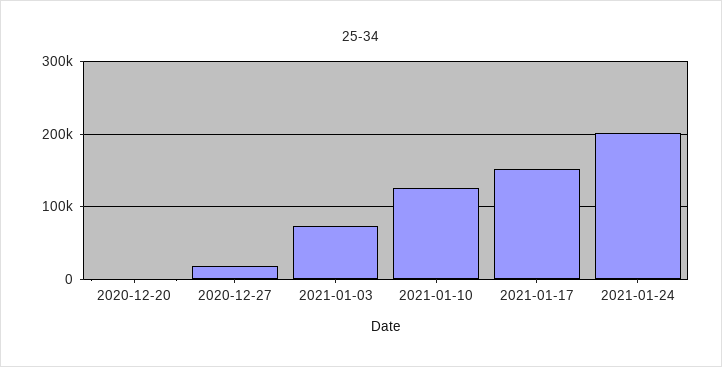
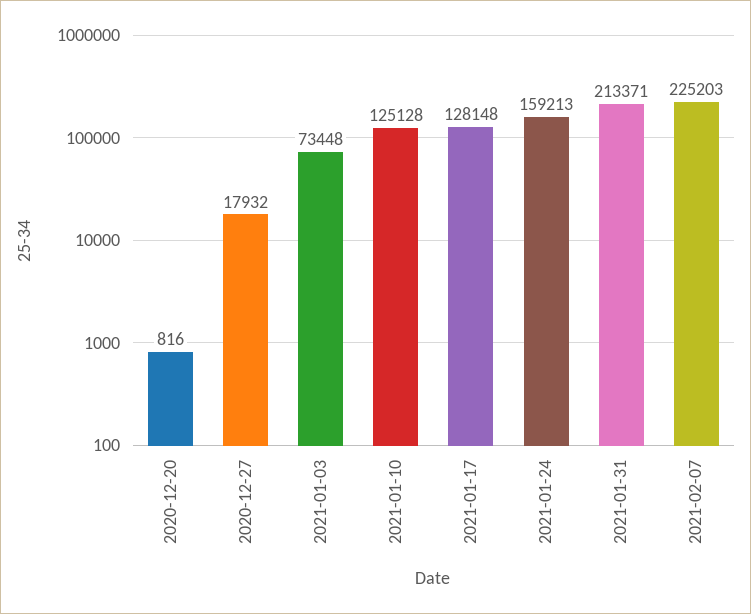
2021-01-17: 150000 -> 128148
2021-01-24: 200000 -> 159213
2021-01-31: none -> 213371
2021-02-07: none -> 225203

